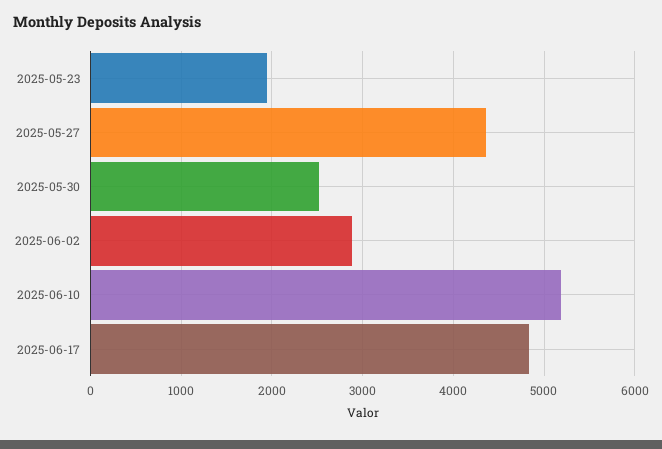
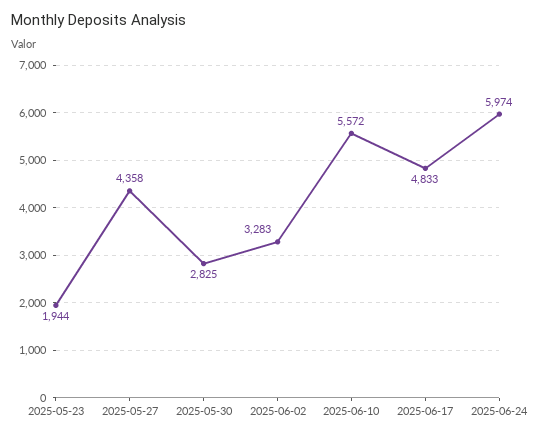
2025-05-30: 2500 -> 2825
2025-06-02: 2900 -> 3283
2025-06-10: 5200 -> 5572
2025-06-24: none -> 5974

